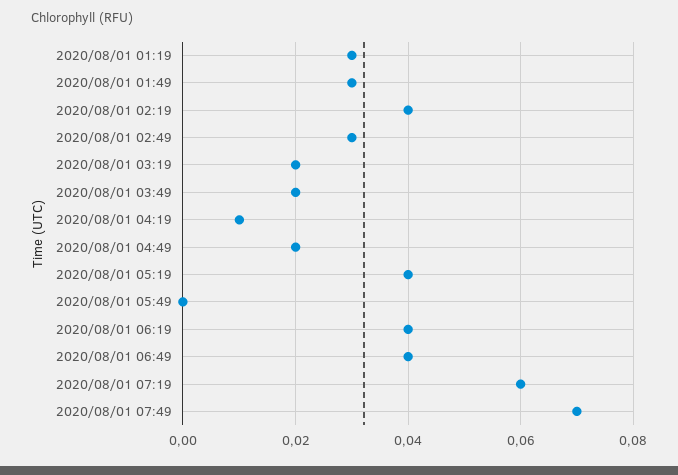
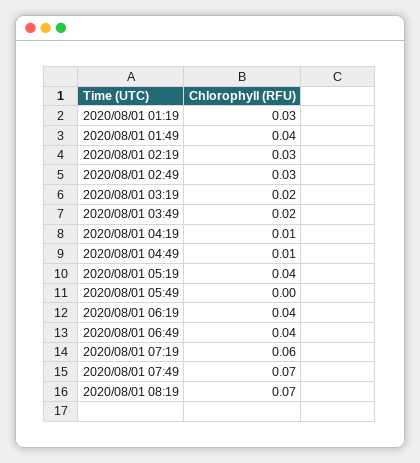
2020/08/01 01:49: 0.03 -> 0.04
2020/08/01 02:19: 0.04 -> 0.03
2020/08/01 04:49: 0.02 -> 0.01
2020/08/01 08:19: none -> 0.07

